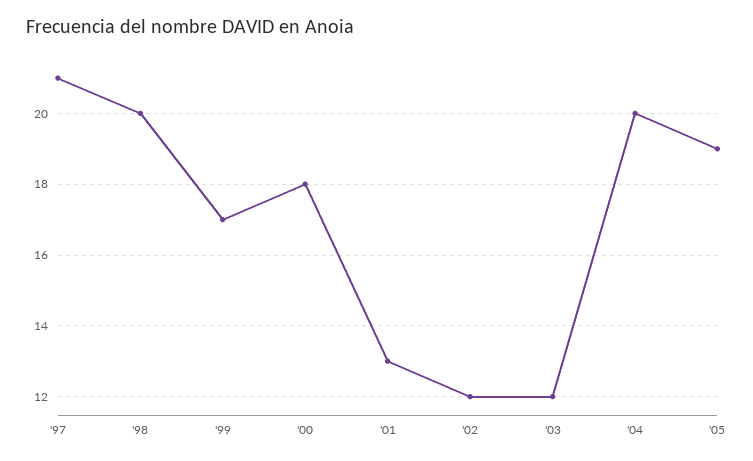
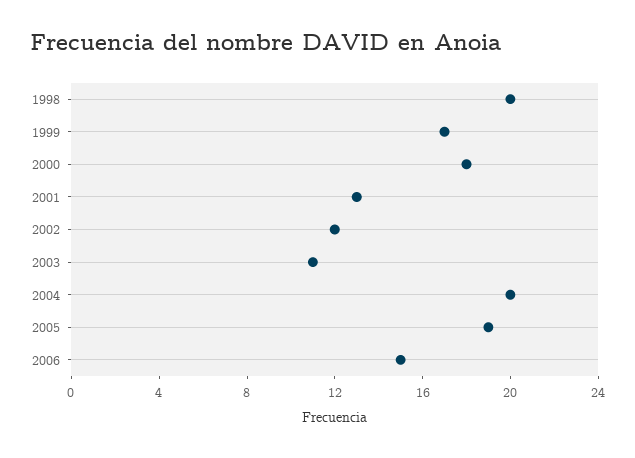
'97: 21 -> none
'03: 12 -> 11
2006: none -> 15

